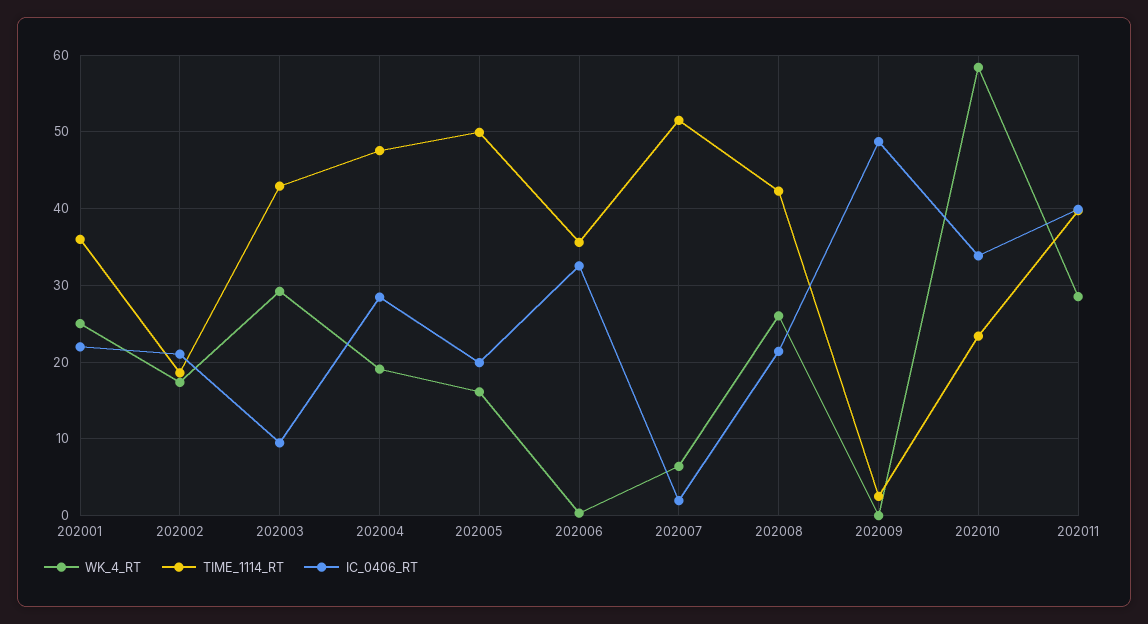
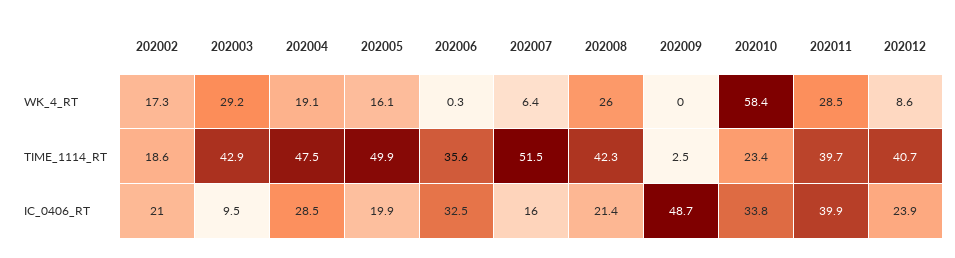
WK_4_RT, 202001: 25 -> none
TIME_1114_RT, 202001: 36 -> none
IC_0406_RT, 202001: 22 -> none
IC_0406_RT, 202007: 2 -> 16
WK_4_RT, 202012: none -> 8.6
TIME_1114_RT, 202012: none -> 40.7
IC_0406_RT, 202012: none -> 23.9

